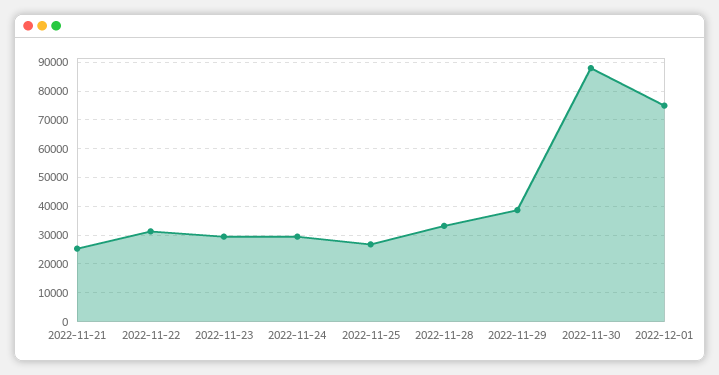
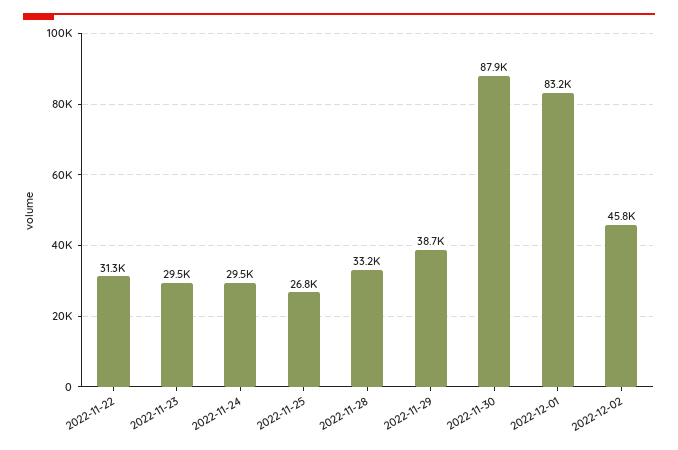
2022-11-21: 25000 -> none
2022-12-01: 75000 -> 83200
2022-12-02: none -> 45800

